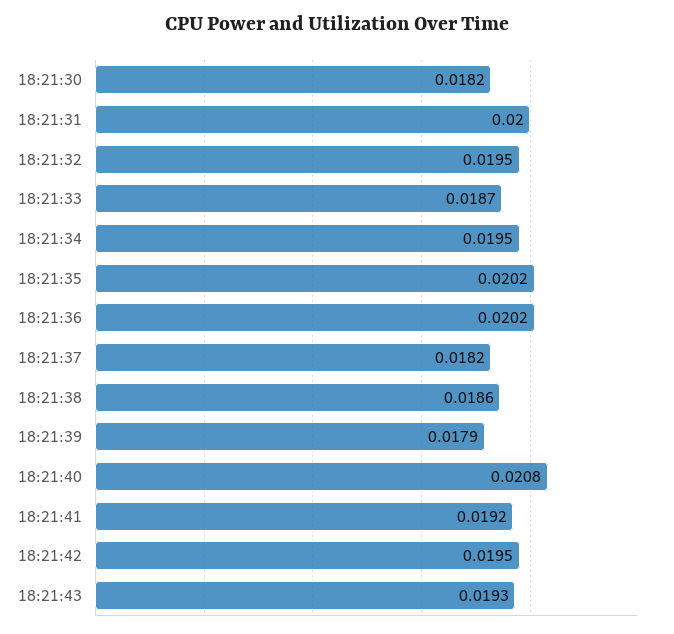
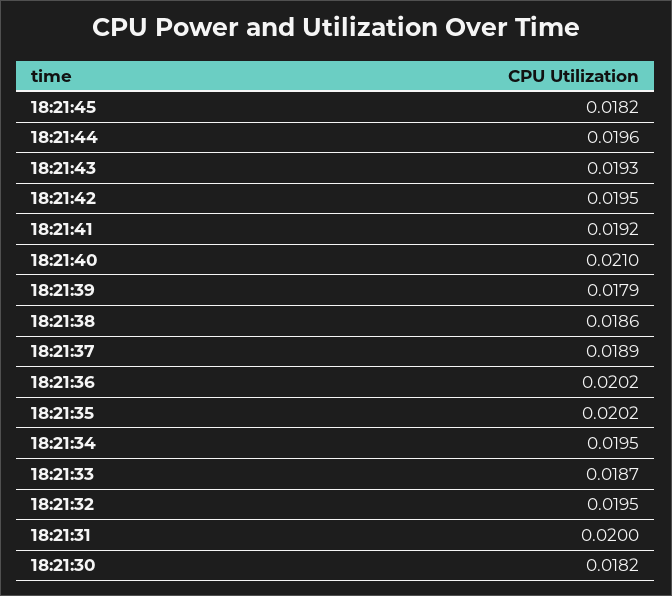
18:21:37: 0.0182 -> 0.0189
18:21:40: 0.0208 -> 0.021
18:21:45: none -> 0.0182
18:21:44: none -> 0.0196

